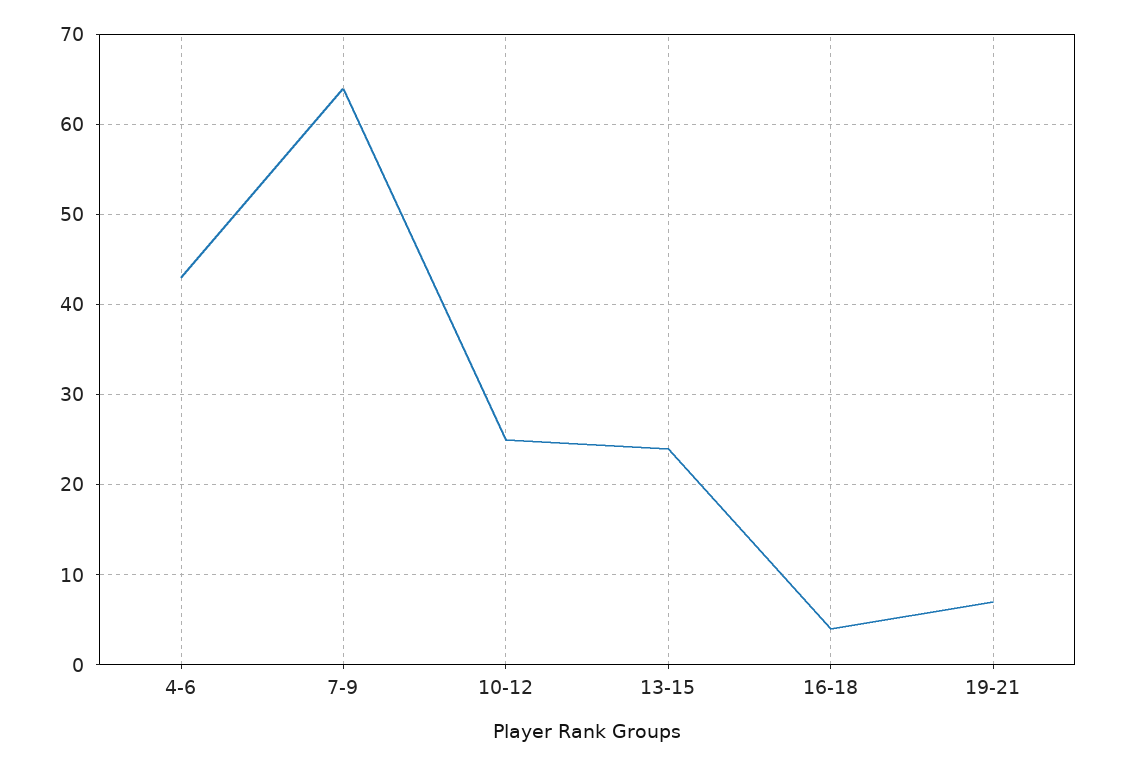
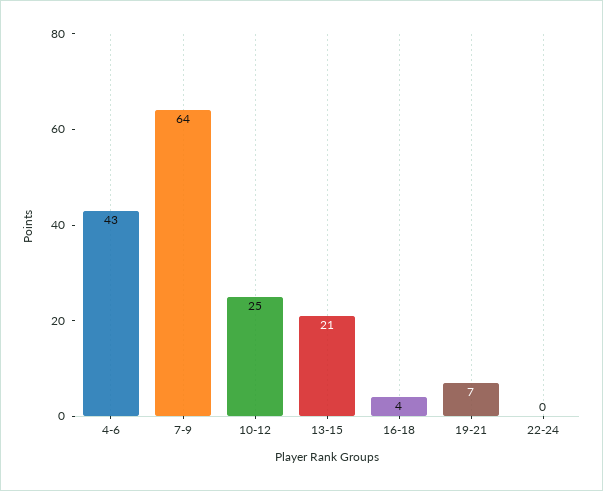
13-15: 24 -> 21
22-24: none -> 0

